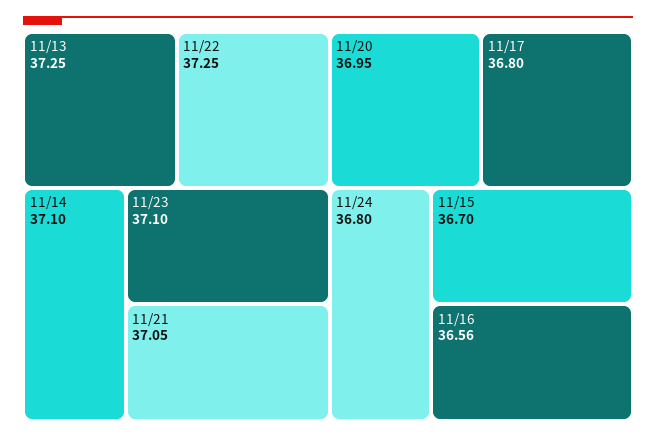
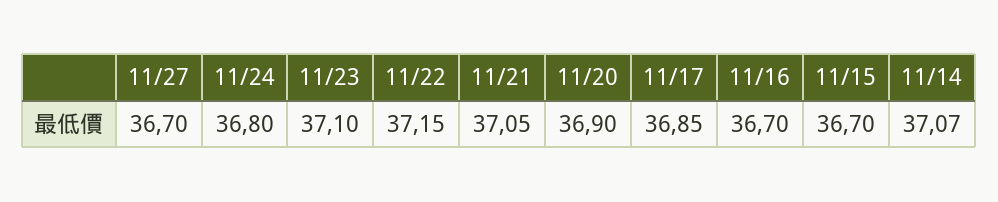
11/13: 37.25 -> none
11/22: 37.25 -> 37.15
11/14: 37.1 -> 37.07
11/20: 36.95 -> 36.9
11/17: 36.8 -> 36.85
11/16: 36.56 -> 36.7
11/27: none -> 36.7

